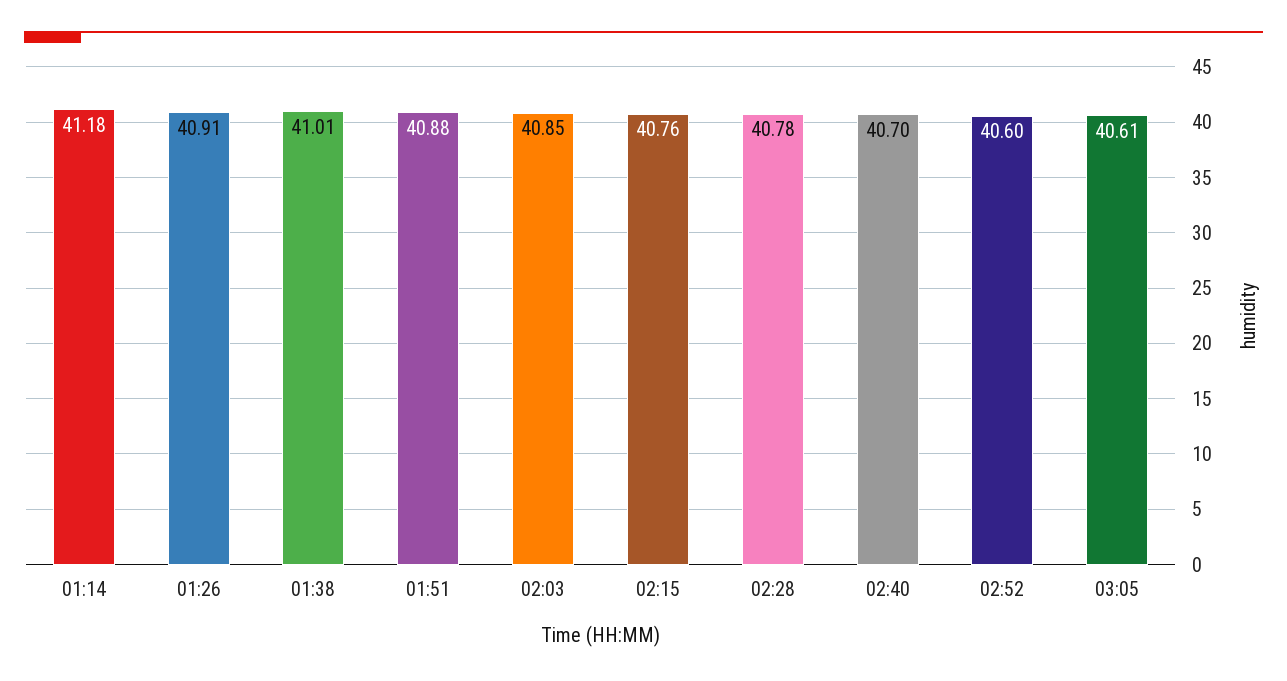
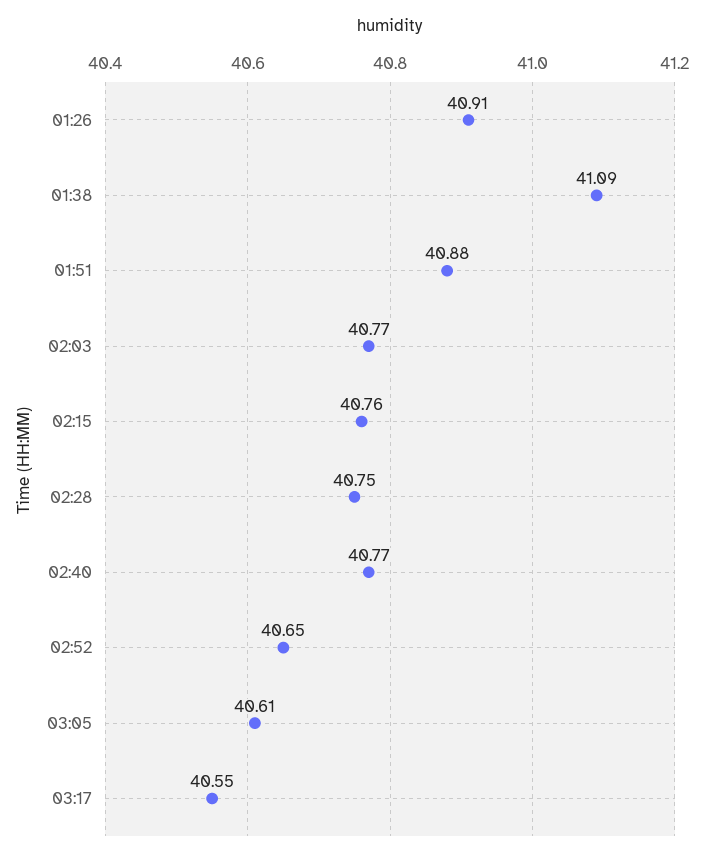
01:14: 41.18 -> none
01:38: 41.01 -> 41.09
02:03: 40.85 -> 40.77
02:28: 40.78 -> 40.75
02:40: 40.7 -> 40.77
02:52: 40.6 -> 40.65
03:17: none -> 40.55

